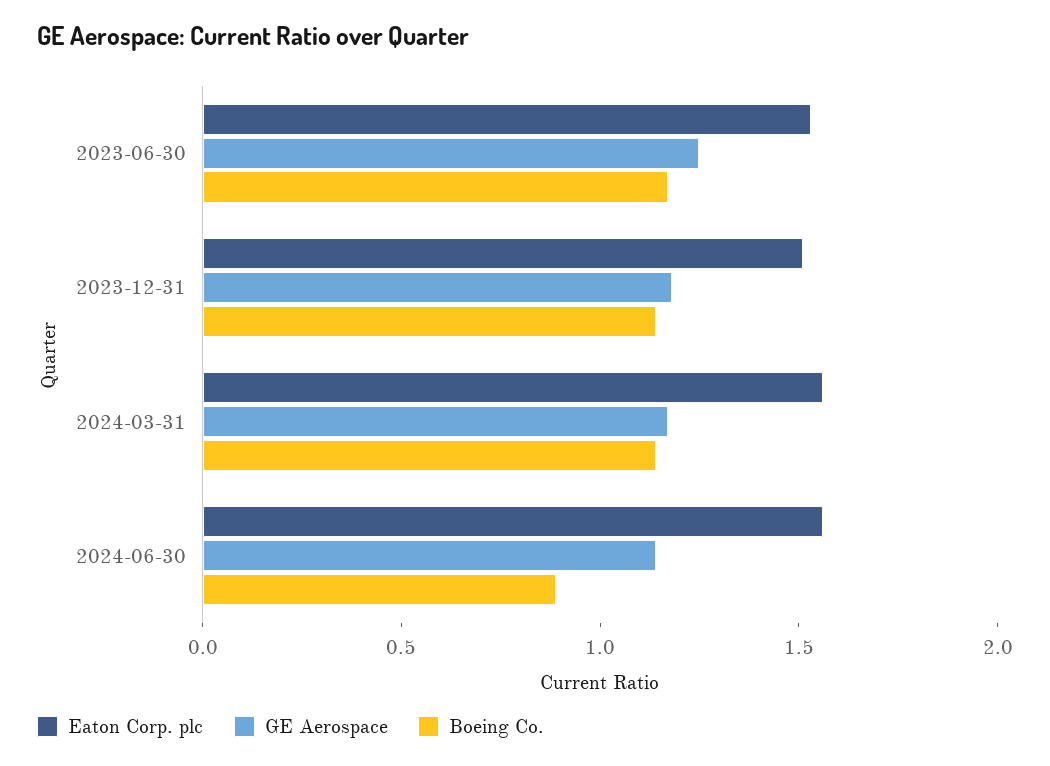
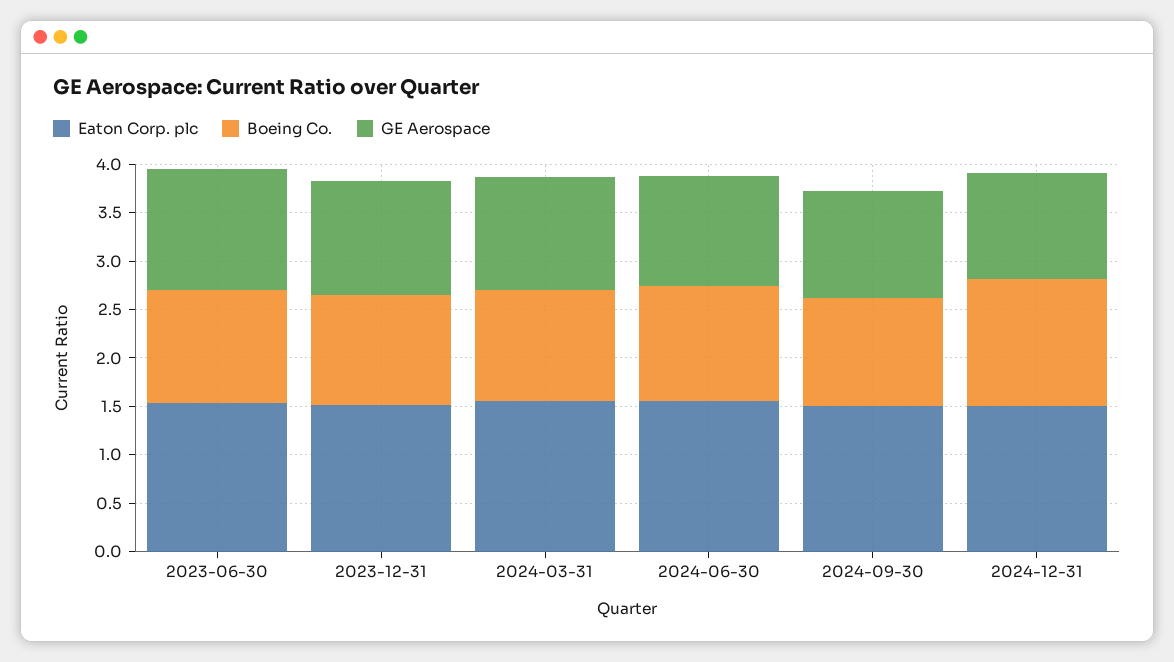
Boeing Co., 2024-06-30: 0.9 -> 1.2
Eaton Corp. plc, 2024-09-30: none -> 1.5
Boeing Co., 2024-09-30: none -> 1.1
GE Aerospace, 2024-09-30: none -> 1.1
Eaton Corp. plc, 2024-12-31: none -> 1.5
Boeing Co., 2024-12-31: none -> 1.3
GE Aerospace, 2024-12-31: none -> 1.1

